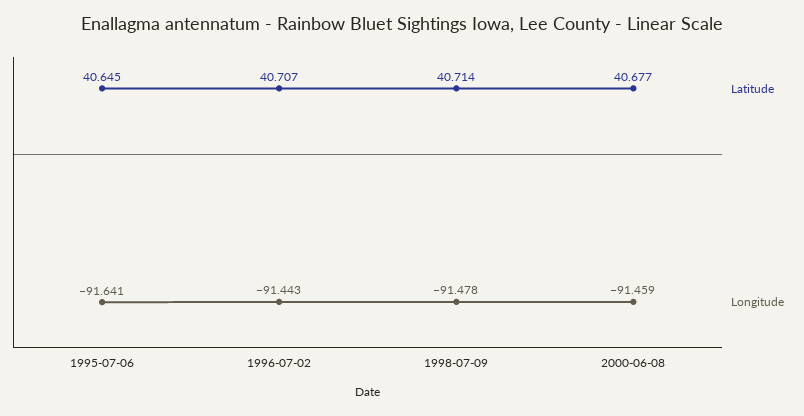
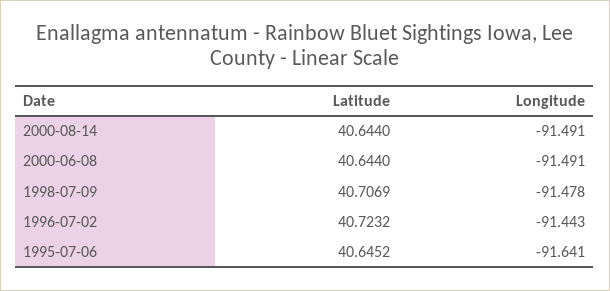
Latitude, 1996-07-02: 40.707 -> 40.7232
Latitude, 1998-07-09: 40.714 -> 40.7069
Latitude, 2000-06-08: 40.677 -> 40.644
Longitude, 2000-06-08: -91.459 -> -91.491
Latitude, 2000-08-14: none -> 40.644
Longitude, 2000-08-14: none -> -91.491

